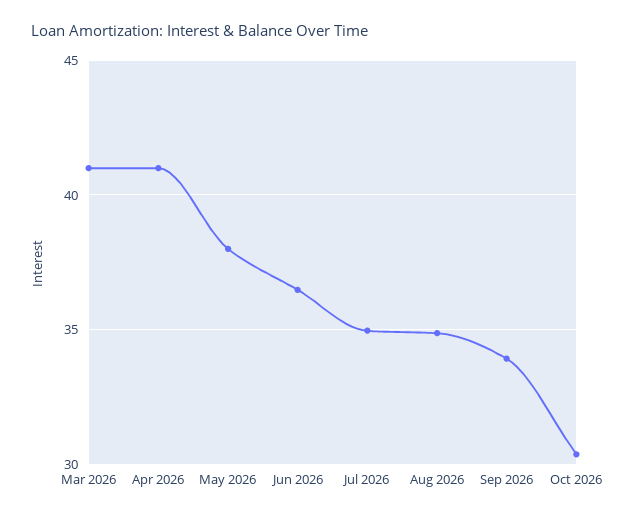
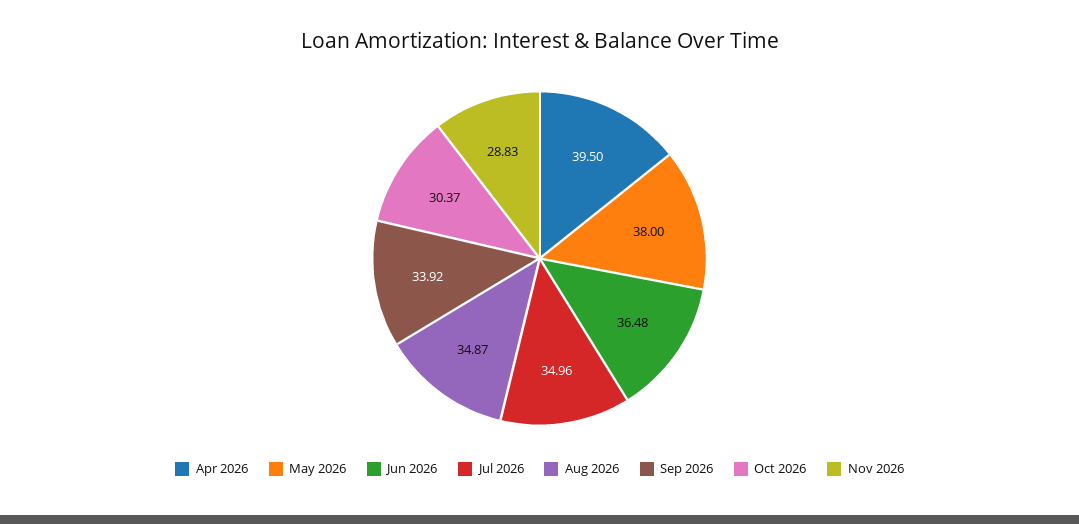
Mar 2026: 41 -> none
Apr 2026: 41 -> 39.5
Nov 2026: none -> 28.83

